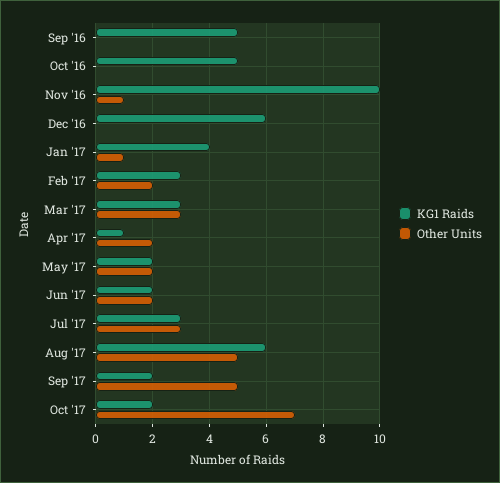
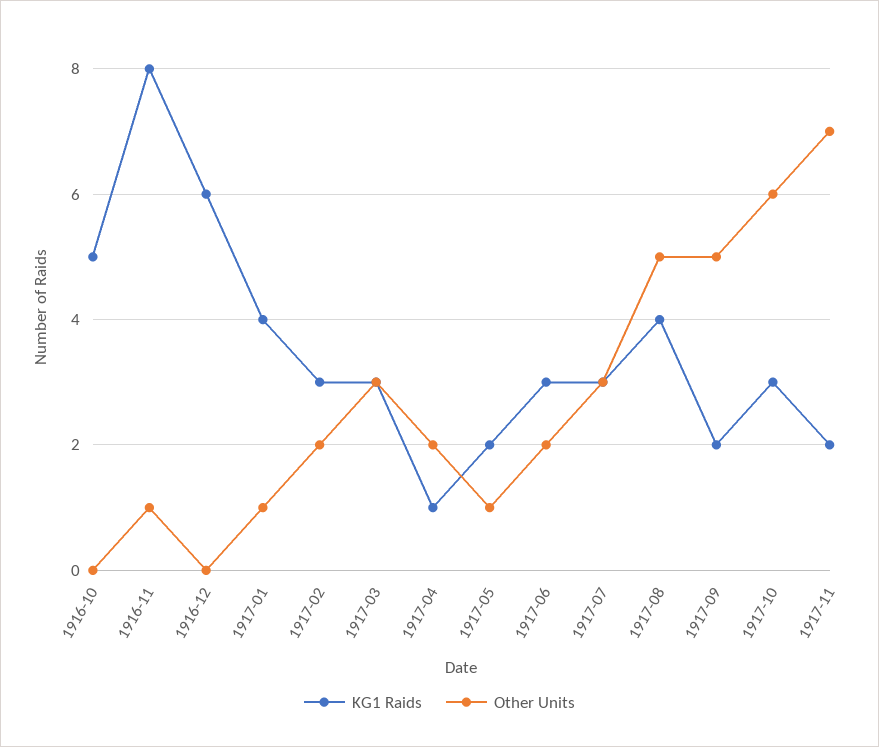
KG1 Raids, Sep '16: 5 -> none
Other Units, Sep '16: 0 -> none
KG1 Raids, Nov '16: 10 -> 8
Other Units, May '17: 2 -> 1
KG1 Raids, Jun '17: 2 -> 3
KG1 Raids, Aug '17: 6 -> 4
KG1 Raids, Oct '17: 2 -> 3
Other Units, Oct '17: 7 -> 6
KG1 Raids, 1917-11: none -> 2
Other Units, 1917-11: none -> 7

